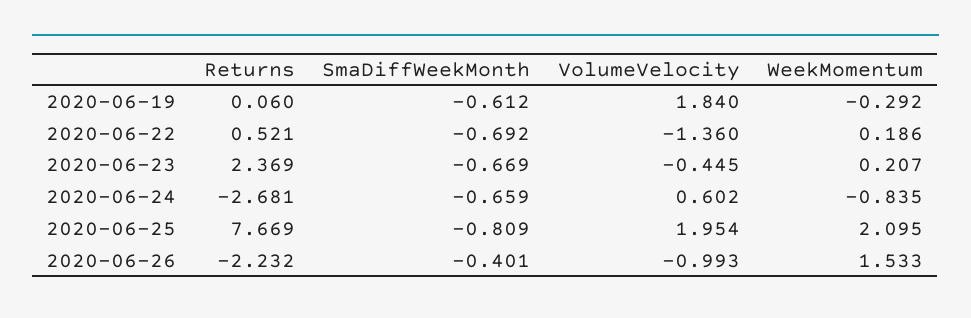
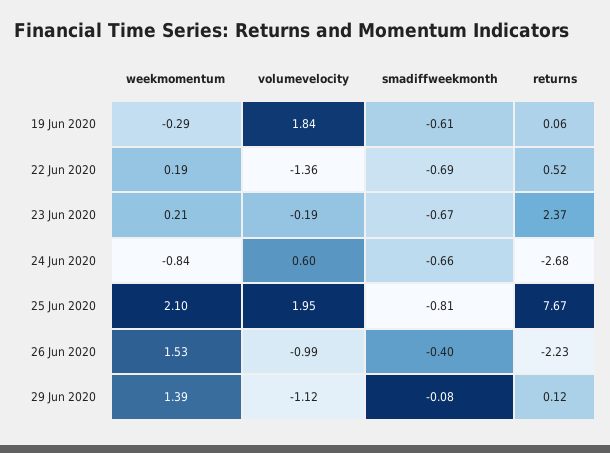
VolumeVelocity, 2020-06-23: -0.445 -> -0.19
WeekMomentum, 29 Jun 2020: none -> 1.39
VolumeVelocity, 29 Jun 2020: none -> -1.12
SmaDiffWeekMonth, 29 Jun 2020: none -> -0.08
Returns, 29 Jun 2020: none -> 0.12

